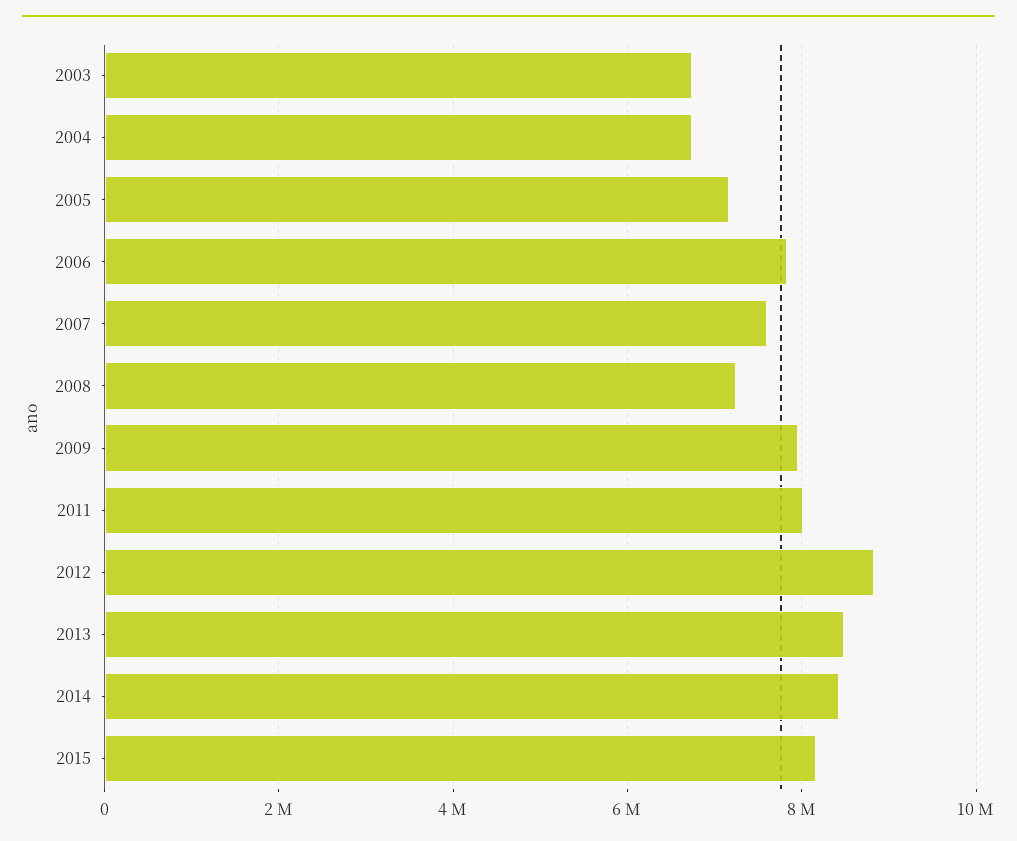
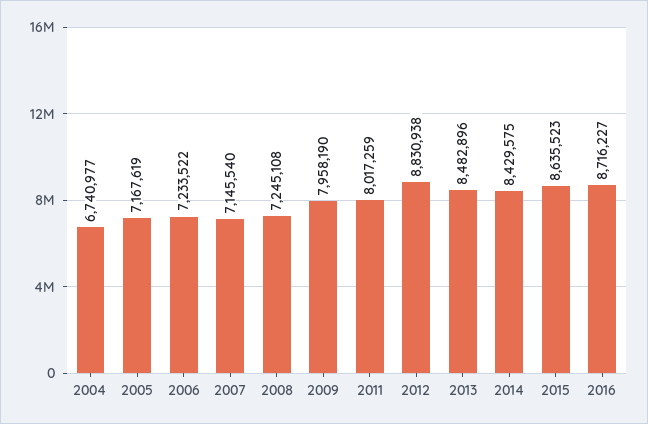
2003: 6800000 -> none
2006: 7800000 -> 7233522
2007: 7600000 -> 7145540
2015: 8200000 -> 8635523
2016: none -> 8716227

